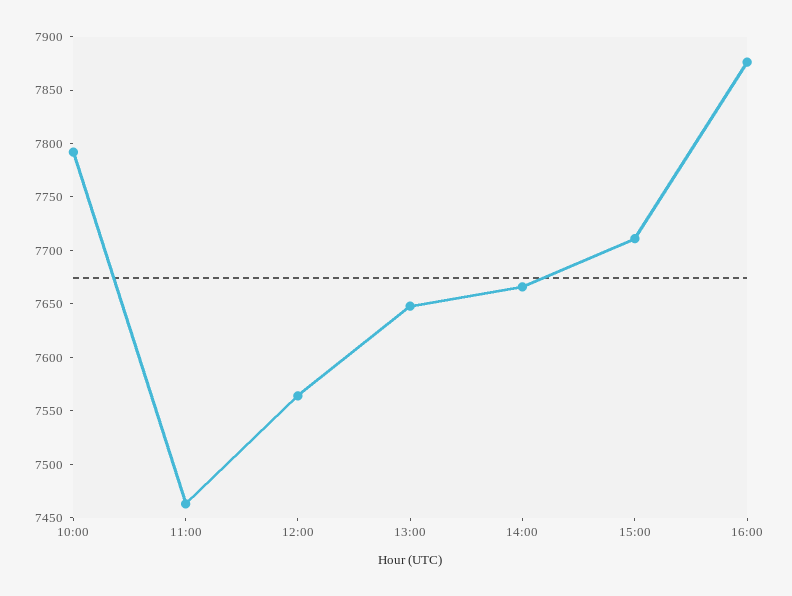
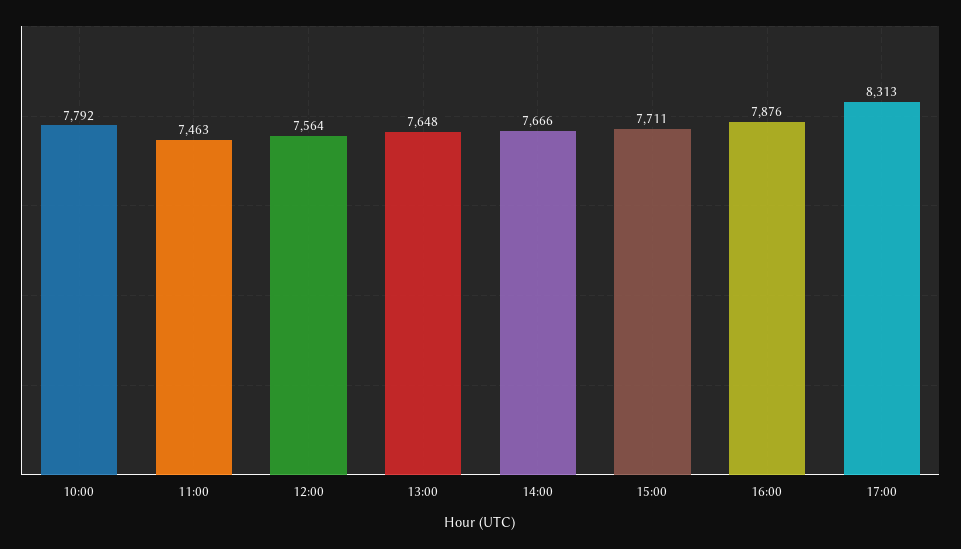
17:00: none -> 8313

